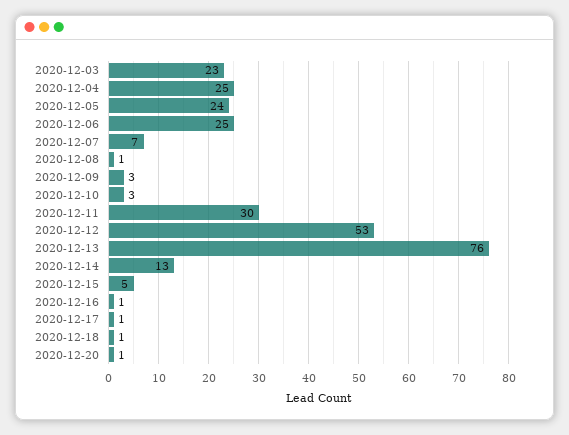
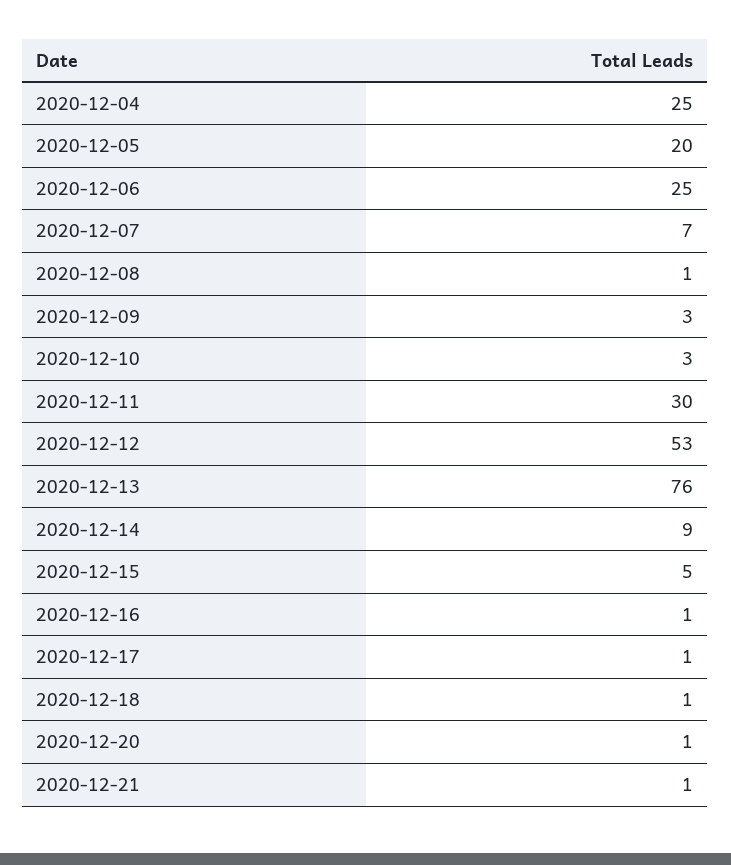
2020-12-03: 23 -> none
2020-12-05: 24 -> 20
2020-12-14: 13 -> 9
2020-12-21: none -> 1

